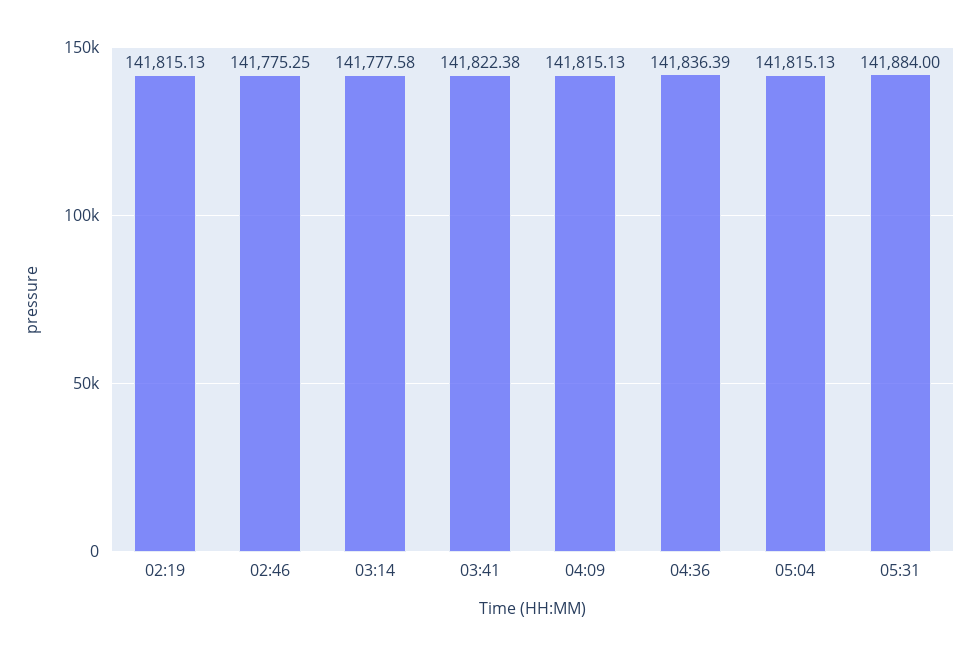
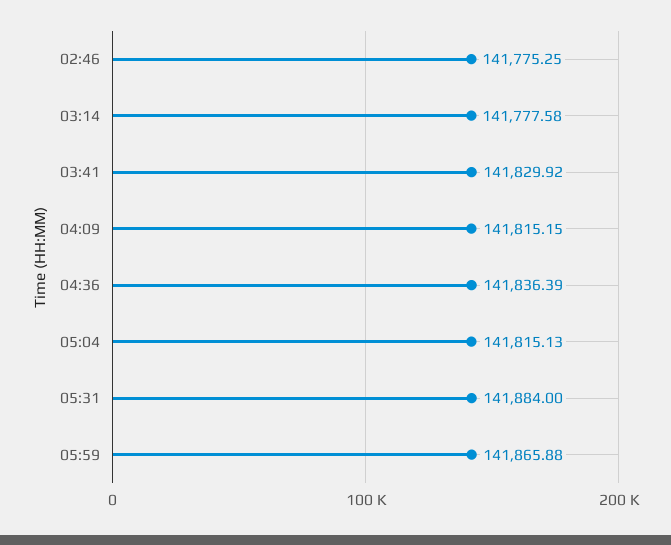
02:19: 141815.13 -> none
03:41: 141822.38 -> 141829.92
04:09: 141815.13 -> 141815.15
05:59: none -> 141865.88

